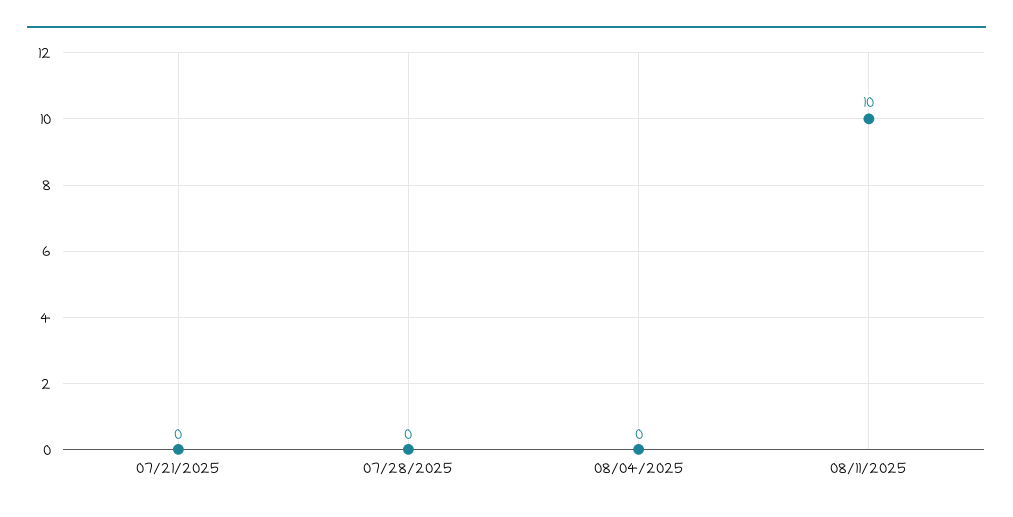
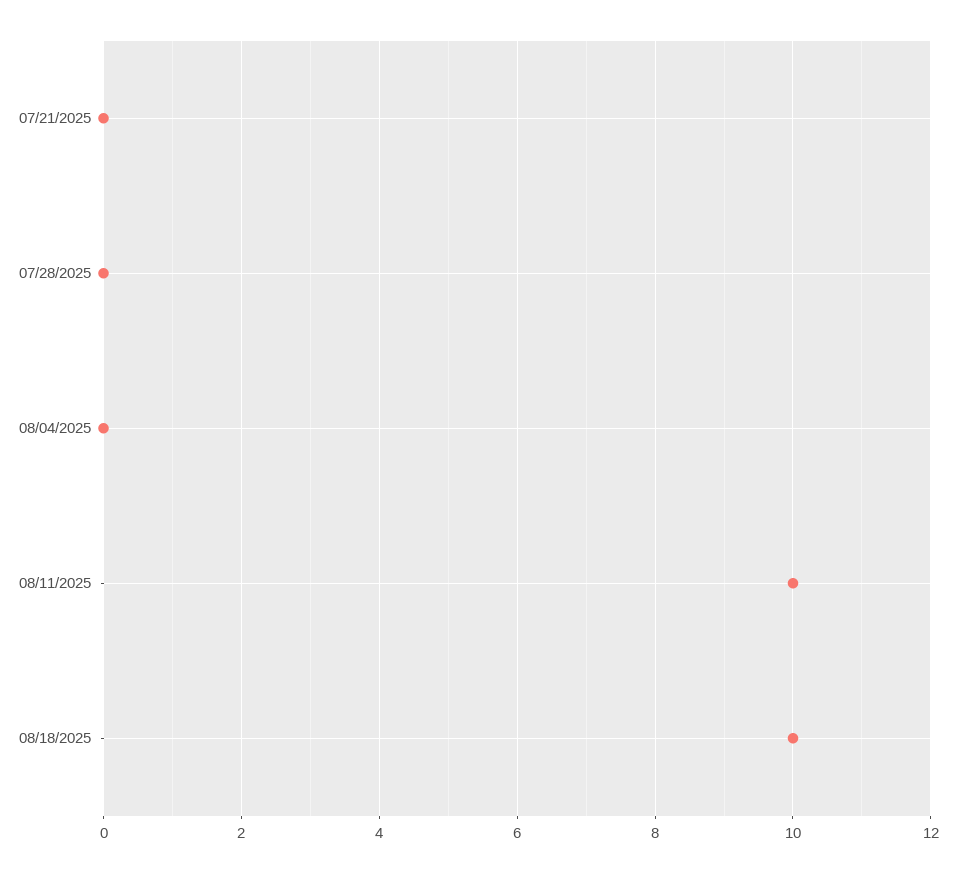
08/18/2025: none -> 10

